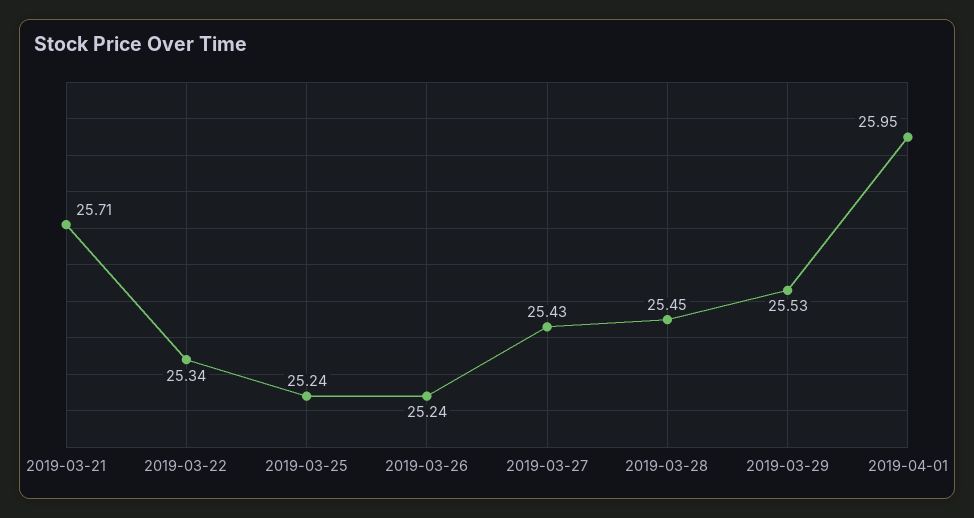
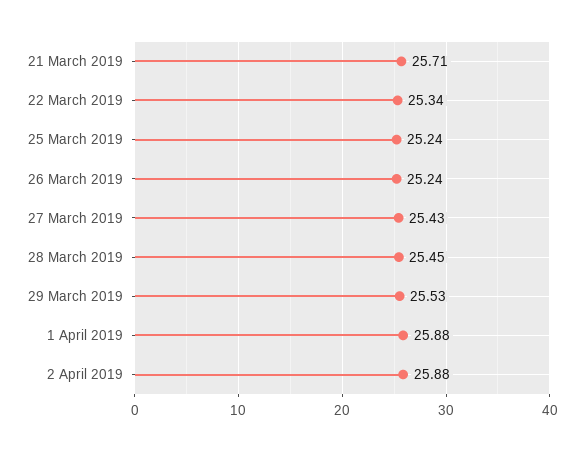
2019-04-01: 25.95 -> 25.88
2 April 2019: none -> 25.88

